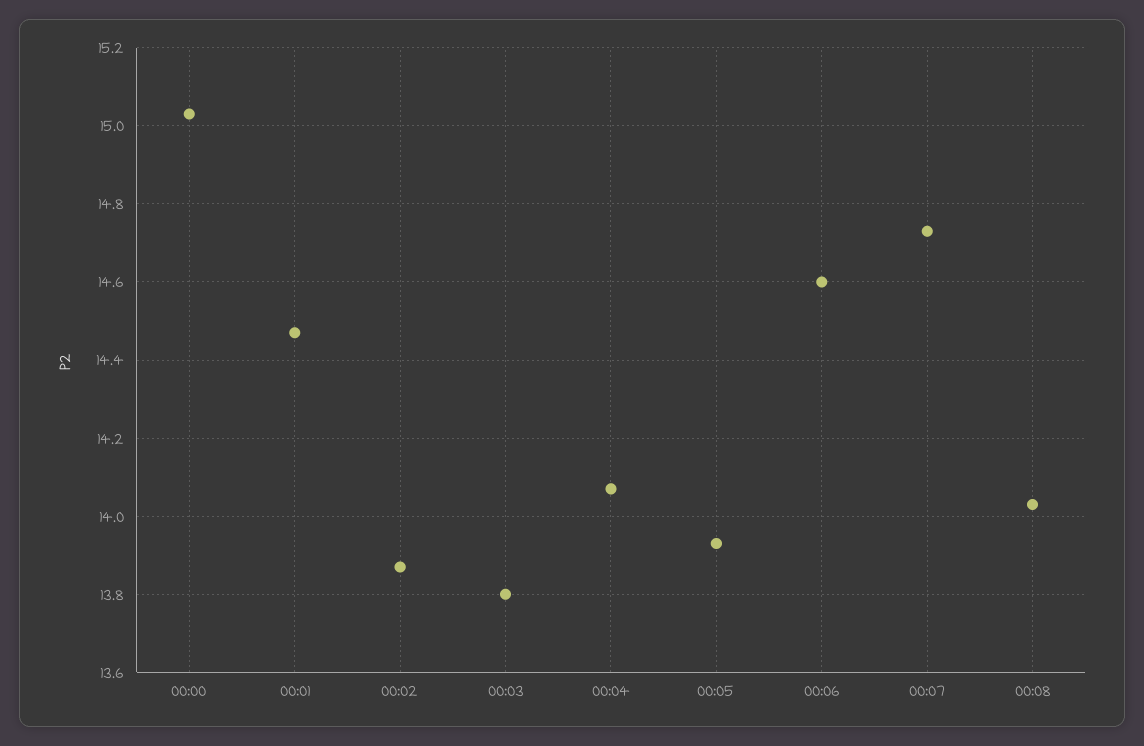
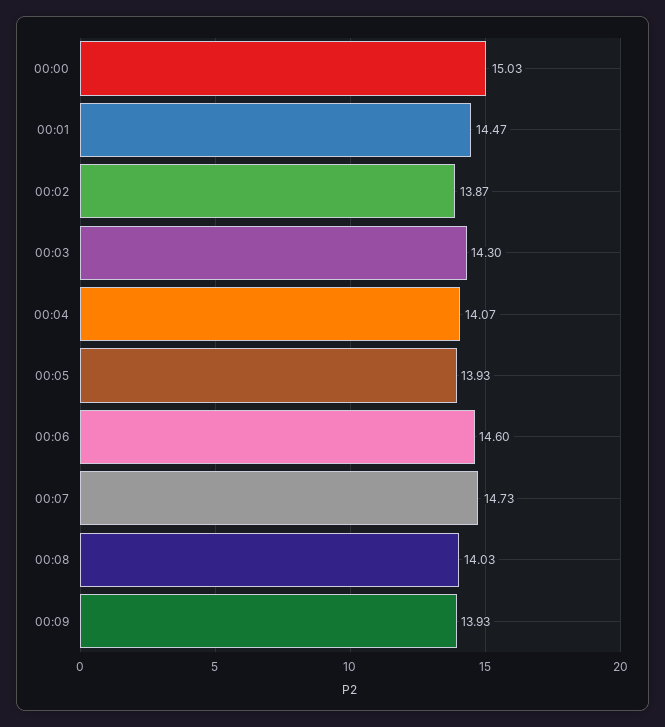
00:03: 13.8 -> 14.3
00:09: none -> 13.93

